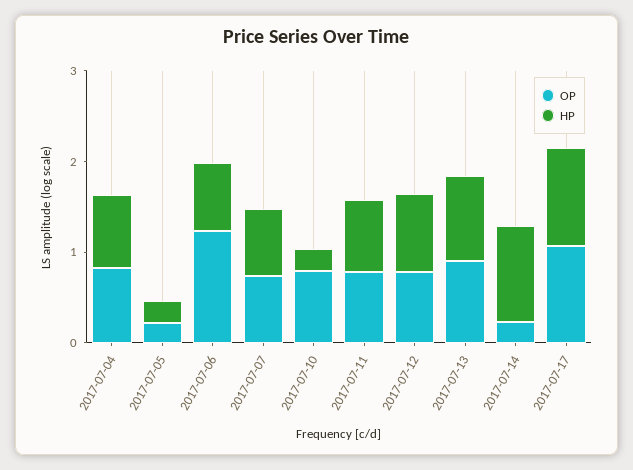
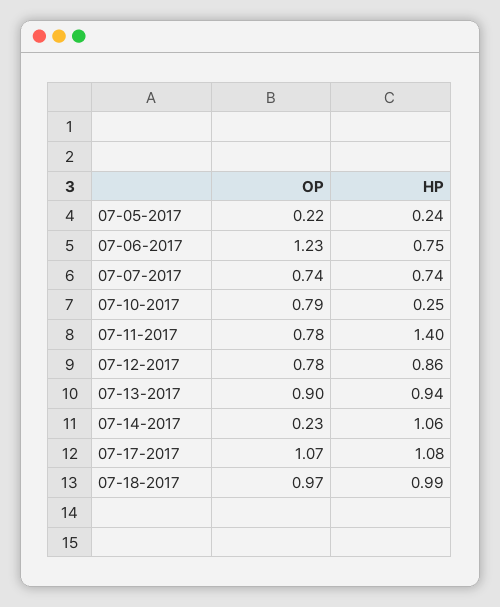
OP, 2017-07-04: 0.8 -> none
HP, 2017-07-04: 0.8 -> none
HP, 2017-07-11: 0.8 -> 1.4
OP, 07-18-2017: none -> 0.97
HP, 07-18-2017: none -> 0.99

